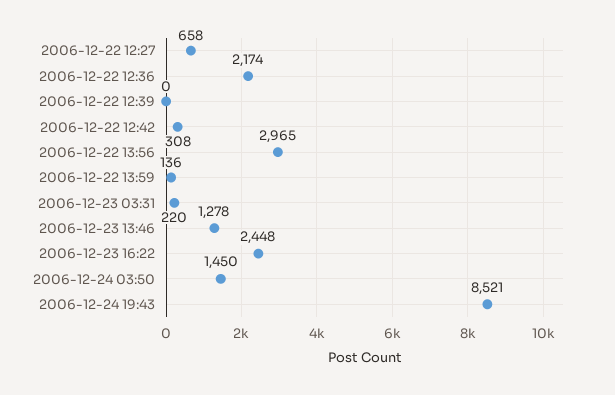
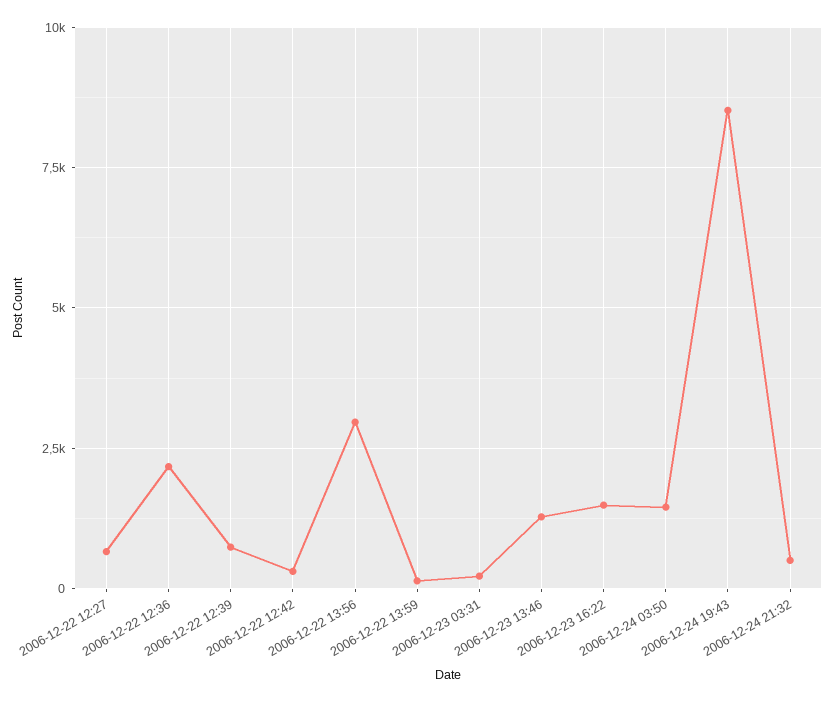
2006-12-22 12:39: 0 -> 750
2006-12-23 16:22: 2448 -> 1500
2006-12-24 21:32: none -> 500

